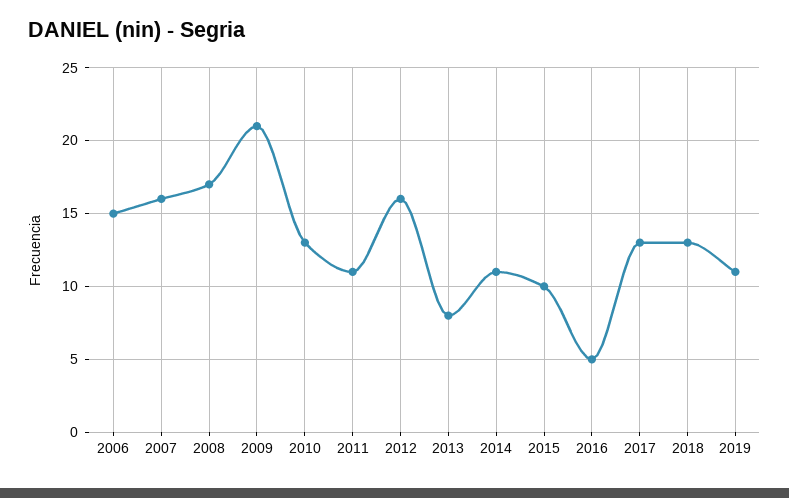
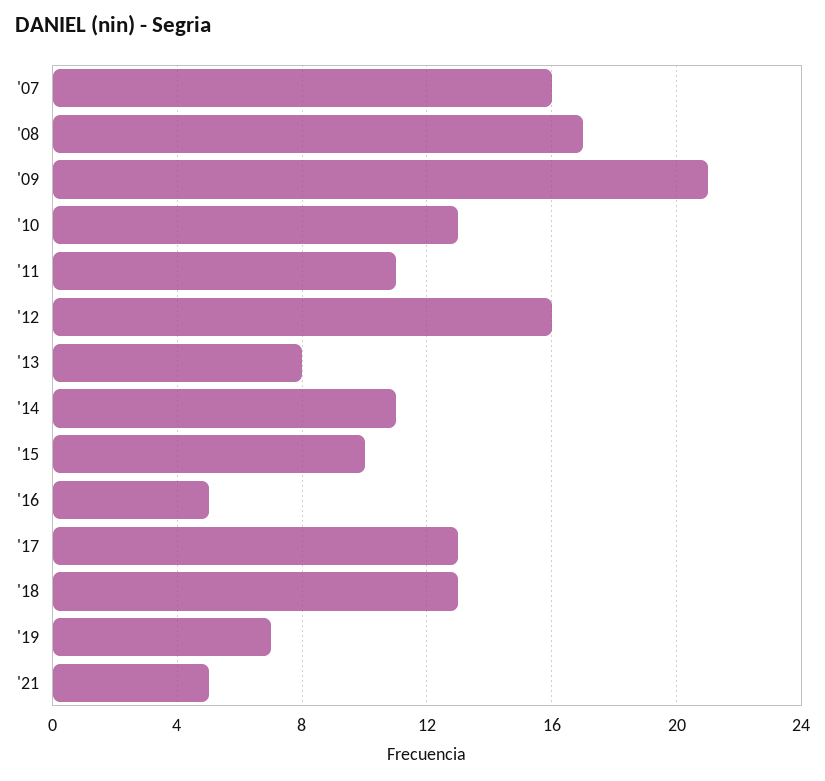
2006: 15 -> none
2019: 11 -> 7
'21: none -> 5

